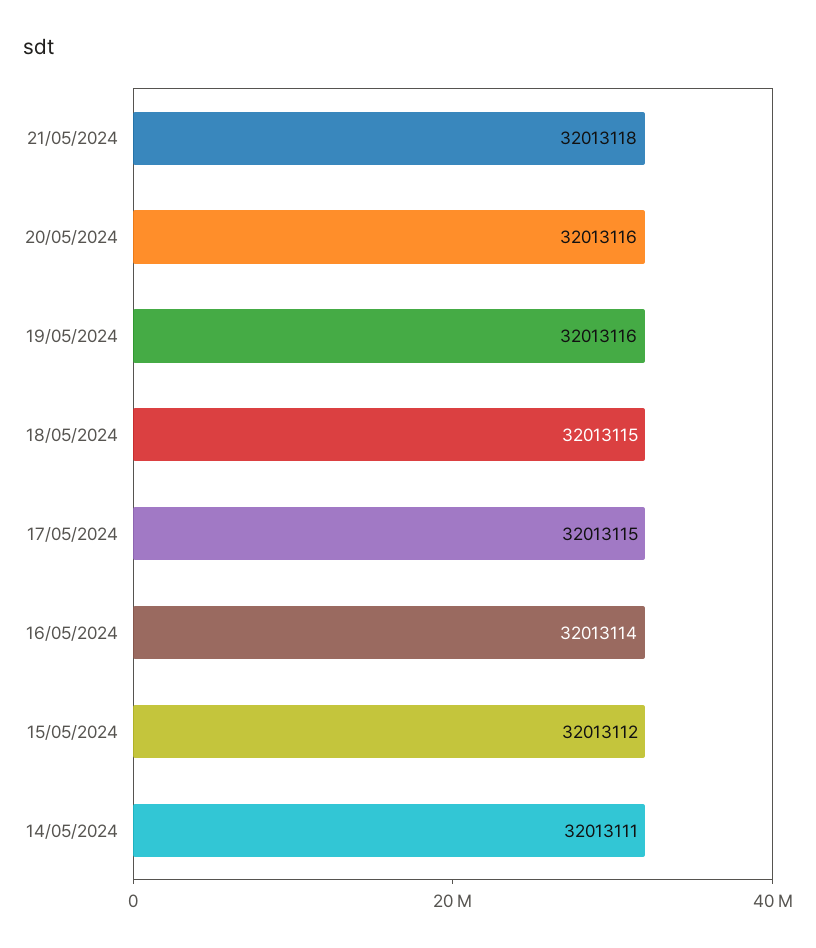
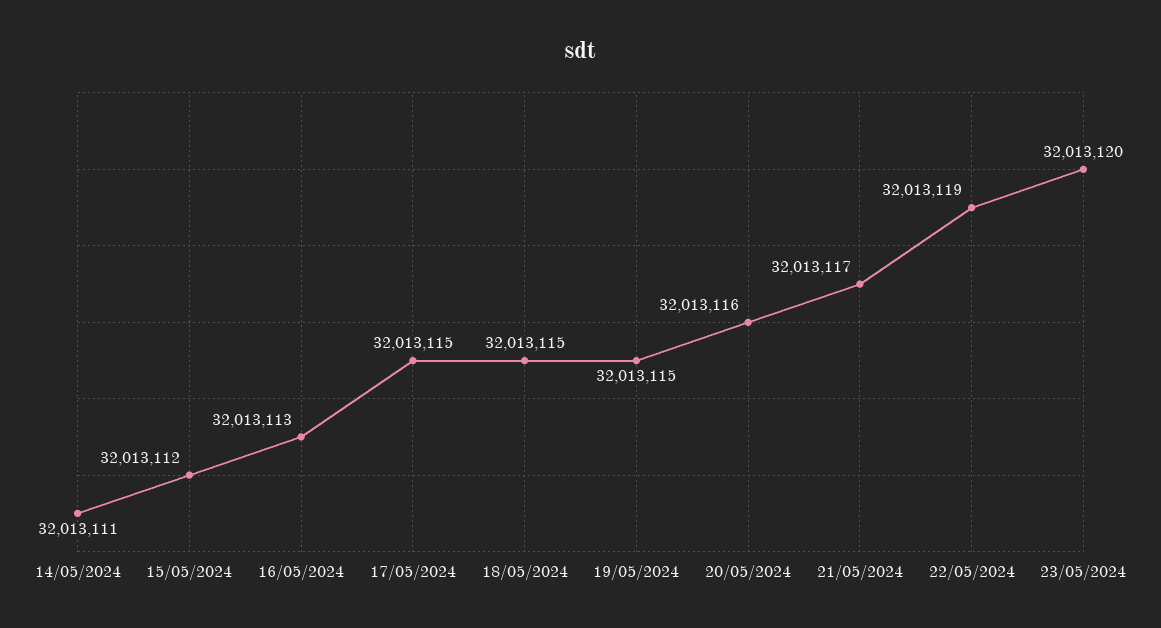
21/05/2024: 32013118 -> 32013117
19/05/2024: 32013116 -> 32013115
16/05/2024: 32013114 -> 32013113
22/05/2024: none -> 32013119
23/05/2024: none -> 32013120

